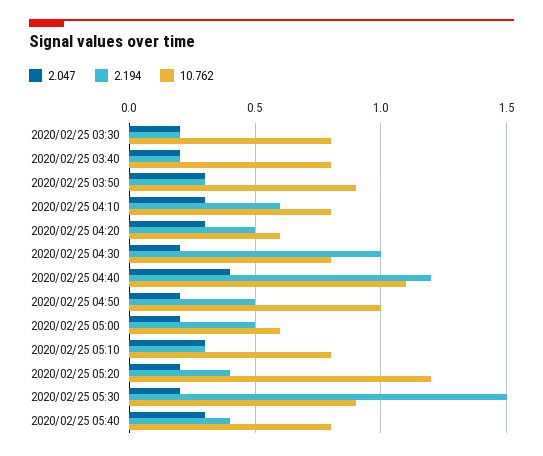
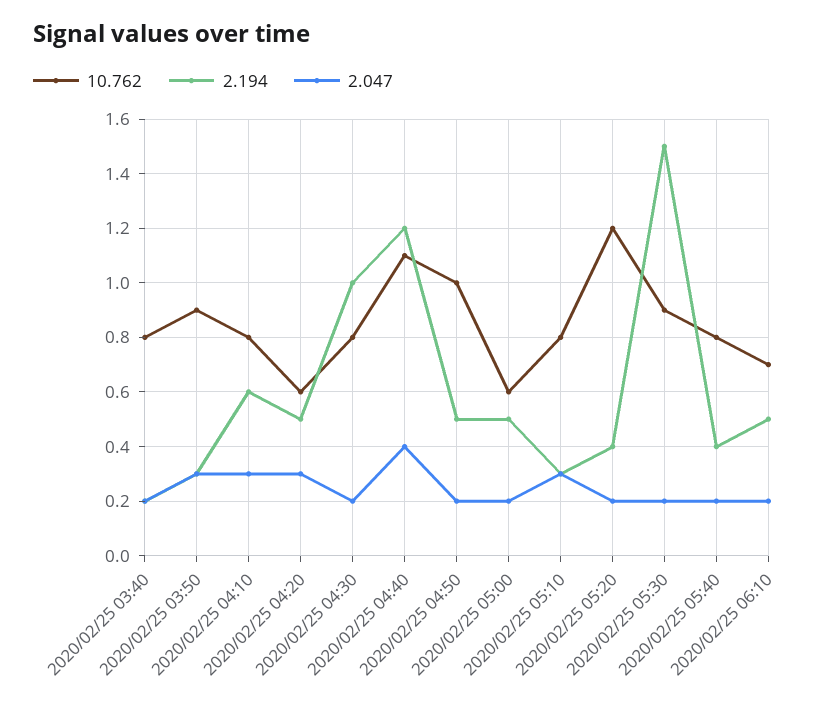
2.047, 2020/02/25 03:30: 0.2 -> none
2.194, 2020/02/25 03:30: 0.2 -> none
10.762, 2020/02/25 03:30: 0.8 -> none
2.047, 2020/02/25 05:40: 0.3 -> 0.2
10.762, 2020/02/25 06:10: none -> 0.7
2.194, 2020/02/25 06:10: none -> 0.5
2.047, 2020/02/25 06:10: none -> 0.2

